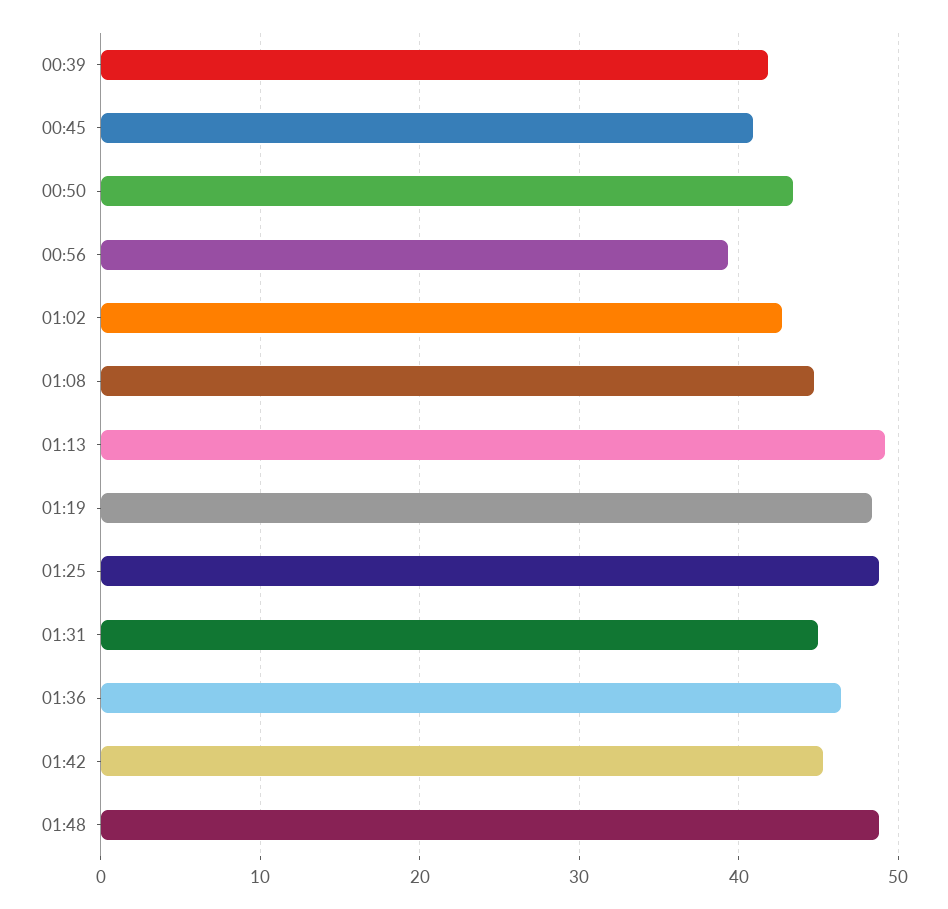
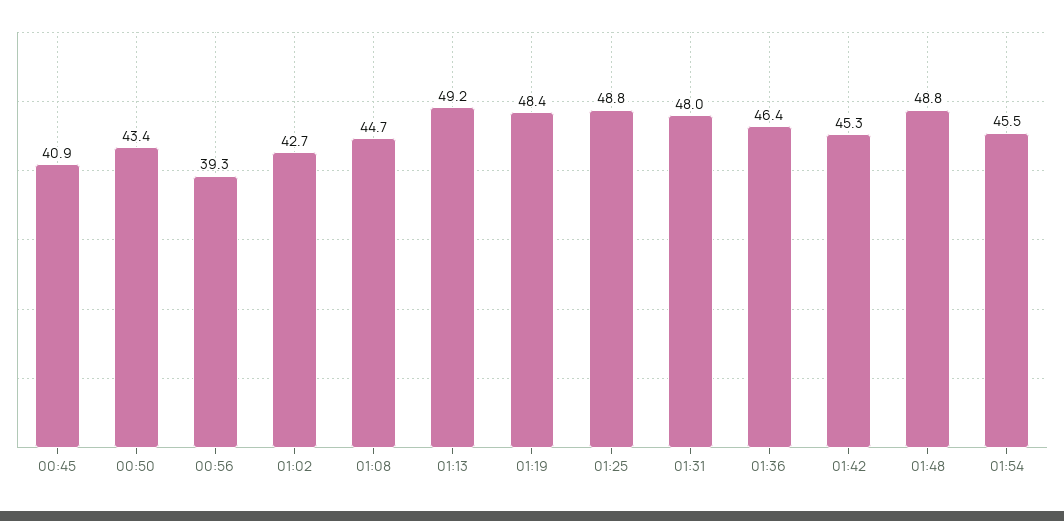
00:39: 42 -> none
01:31: 45 -> 48
01:54: none -> 45.5

